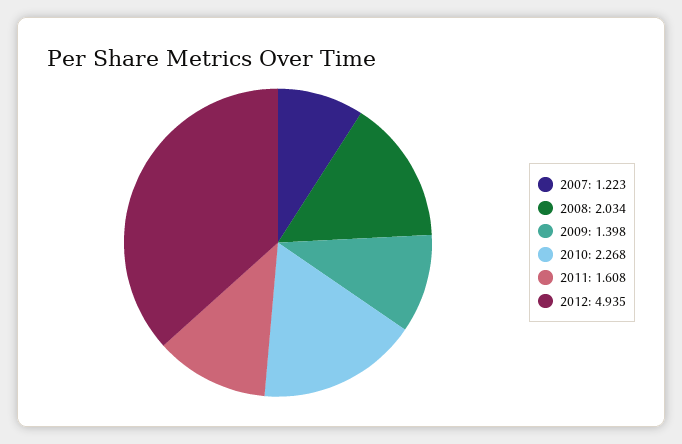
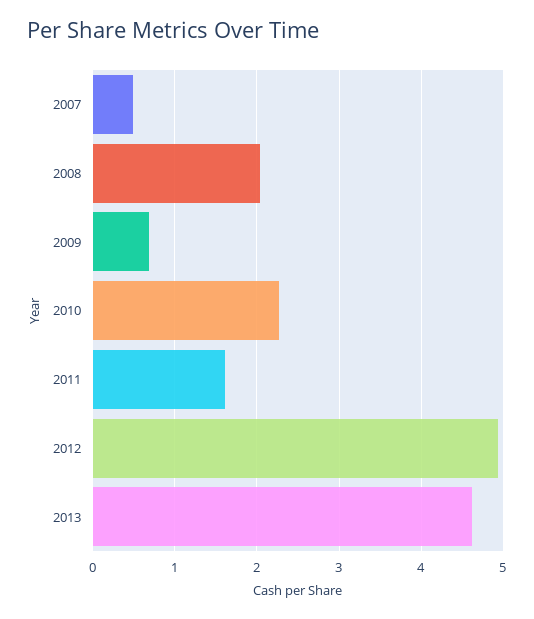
2007: 1.223 -> 0.5
2009: 1.398 -> 0.7
2013: none -> 4.6

